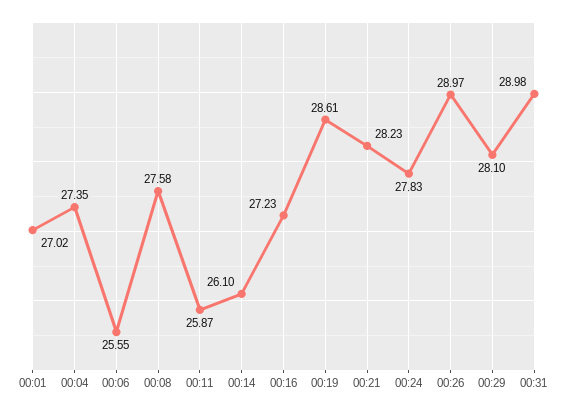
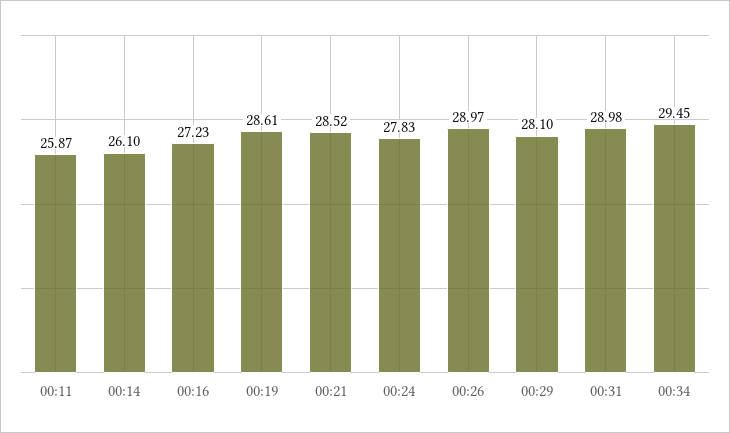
00:01: 27.02 -> none
00:04: 27.35 -> none
00:06: 25.55 -> none
00:08: 27.58 -> none
00:21: 28.23 -> 28.52
00:34: none -> 29.45

